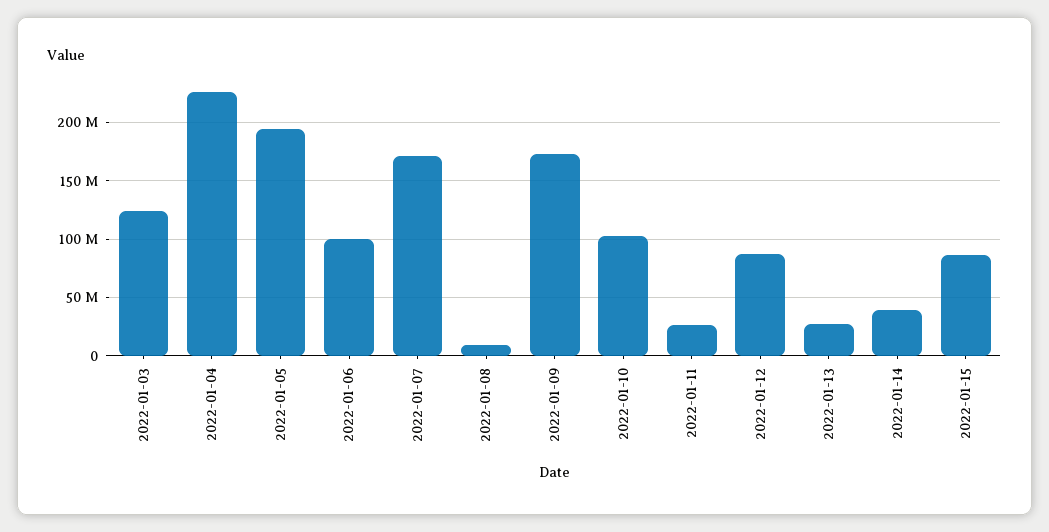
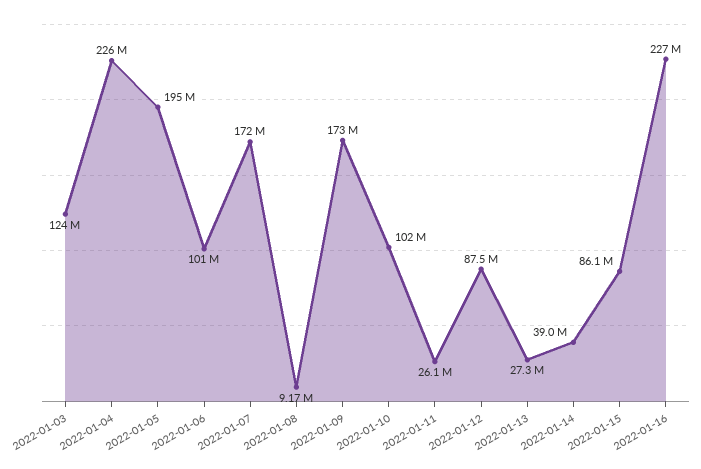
2022-01-16: none -> 227000000

